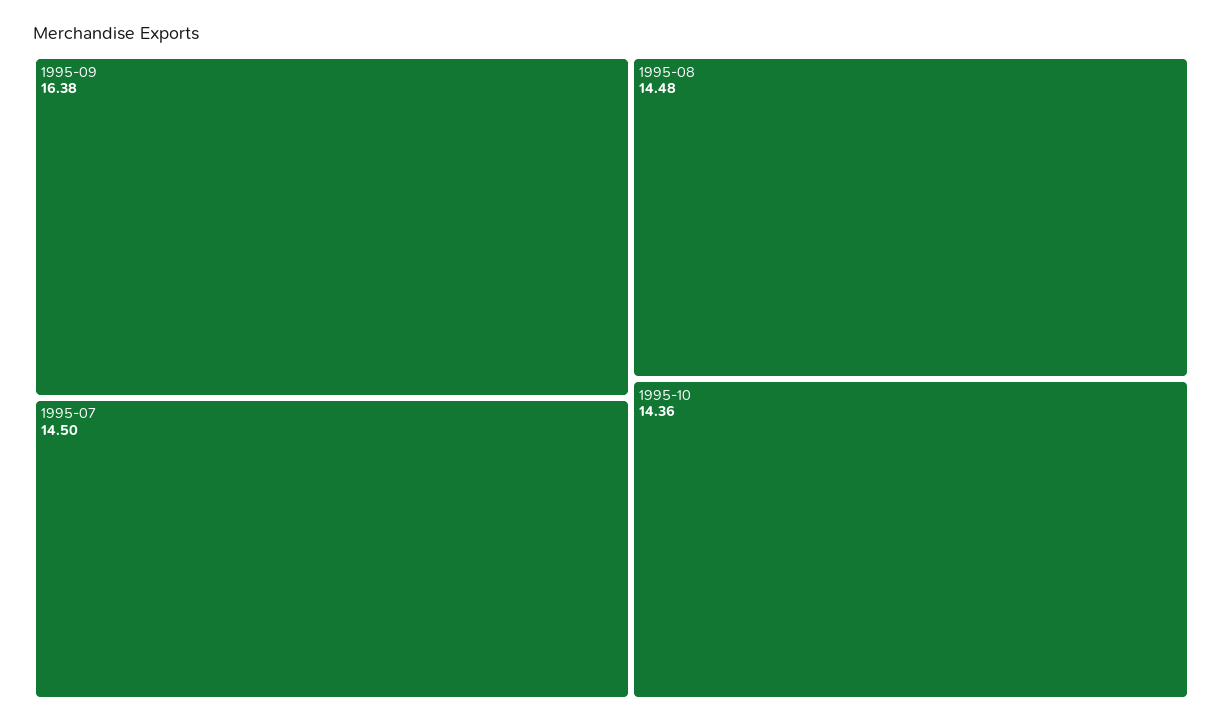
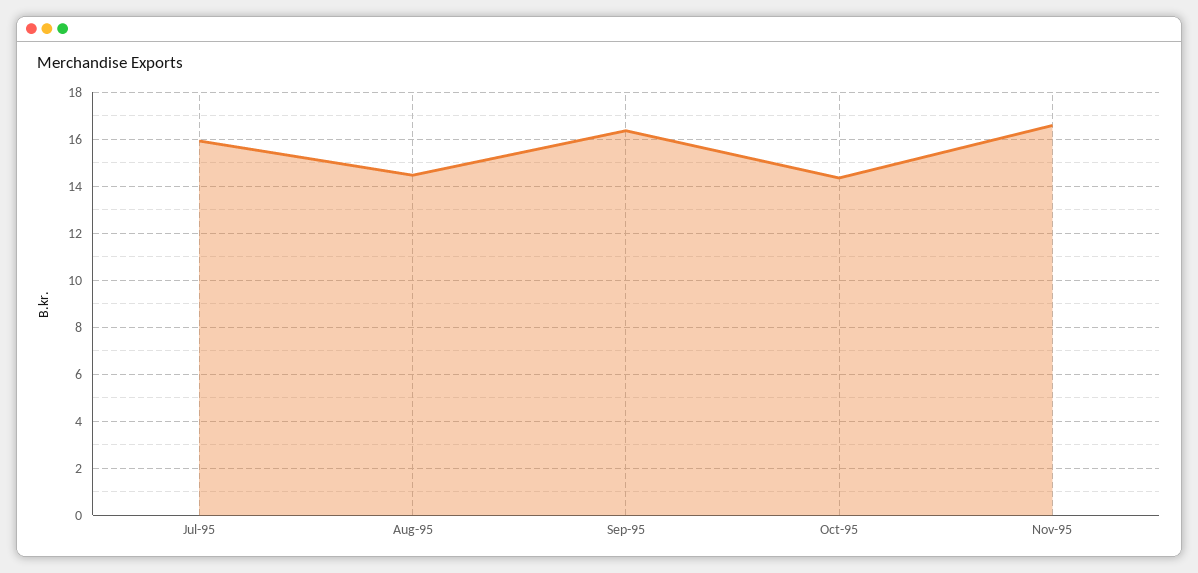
1995-07: 14.5 -> 16
Nov-95: none -> 16.5

